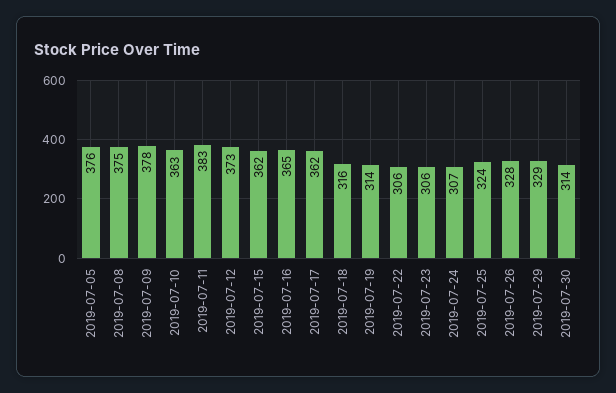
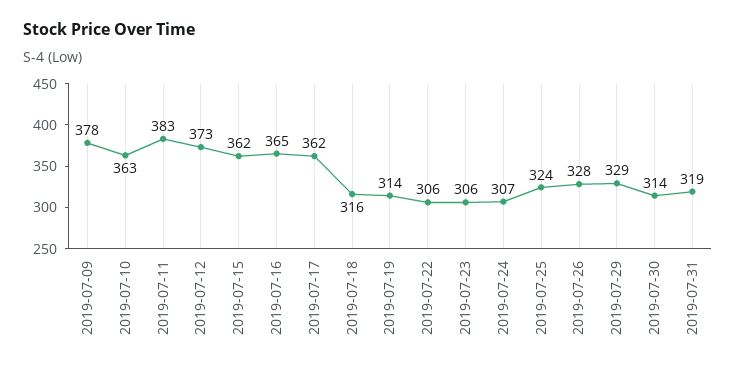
2019-07-05: 376 -> none
2019-07-08: 375 -> none
2019-07-31: none -> 319

